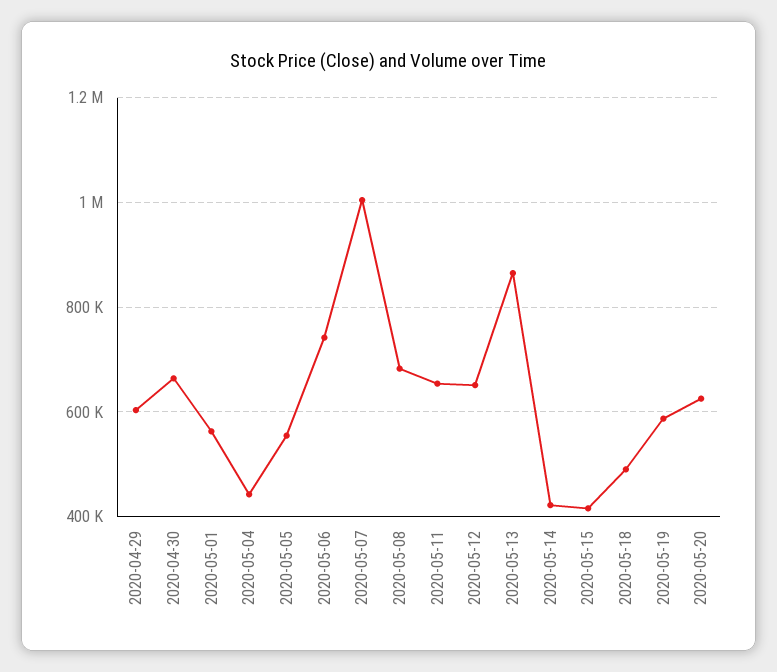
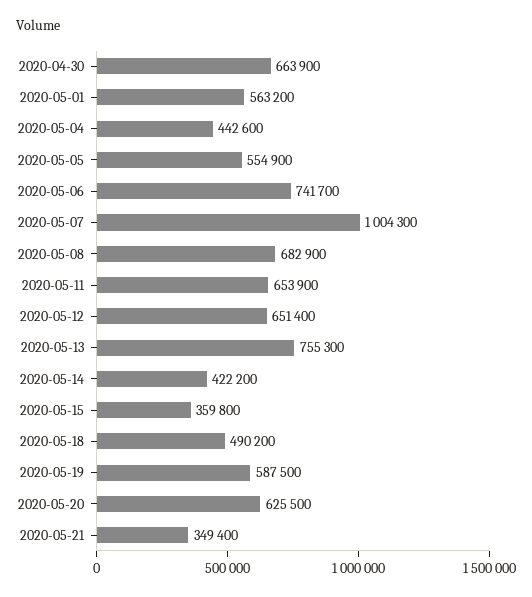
2020-04-29: 600000 -> none
2020-05-13: 860000 -> 755300
2020-05-15: 420000 -> 359800
2020-05-21: none -> 349400

